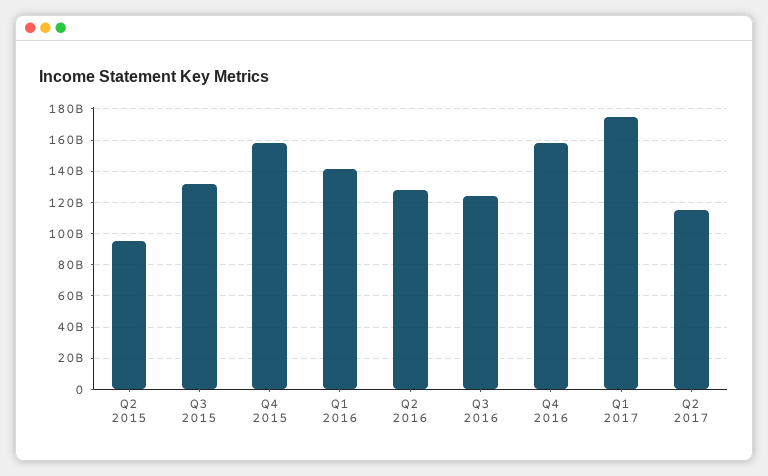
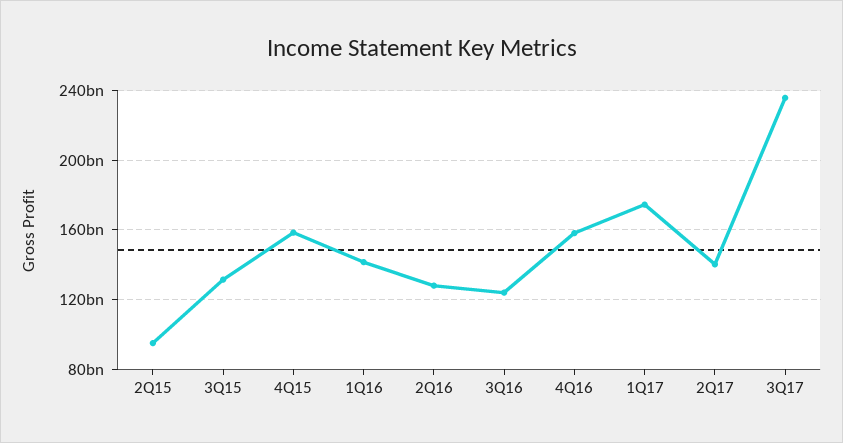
Q2 2017: 115000000000 -> 140000000000
3Q17: none -> 235000000000

